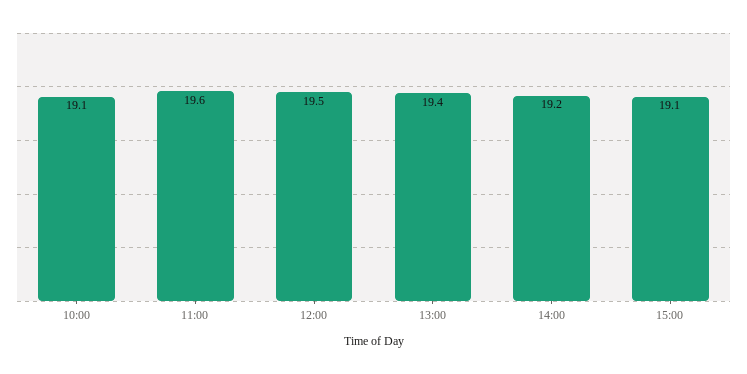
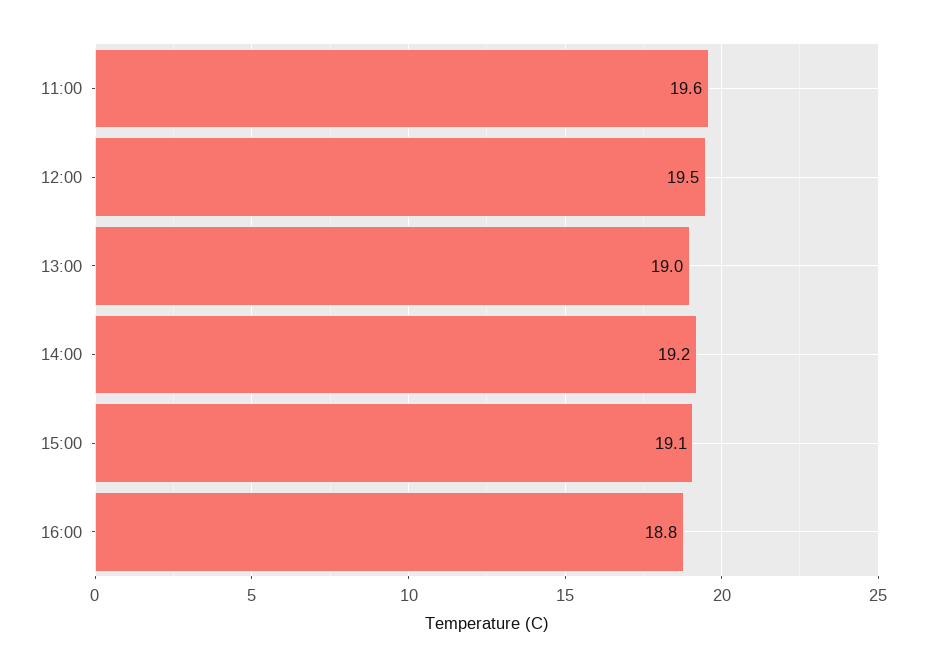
10:00: 19.1 -> none
13:00: 19.4 -> 19
16:00: none -> 18.8

